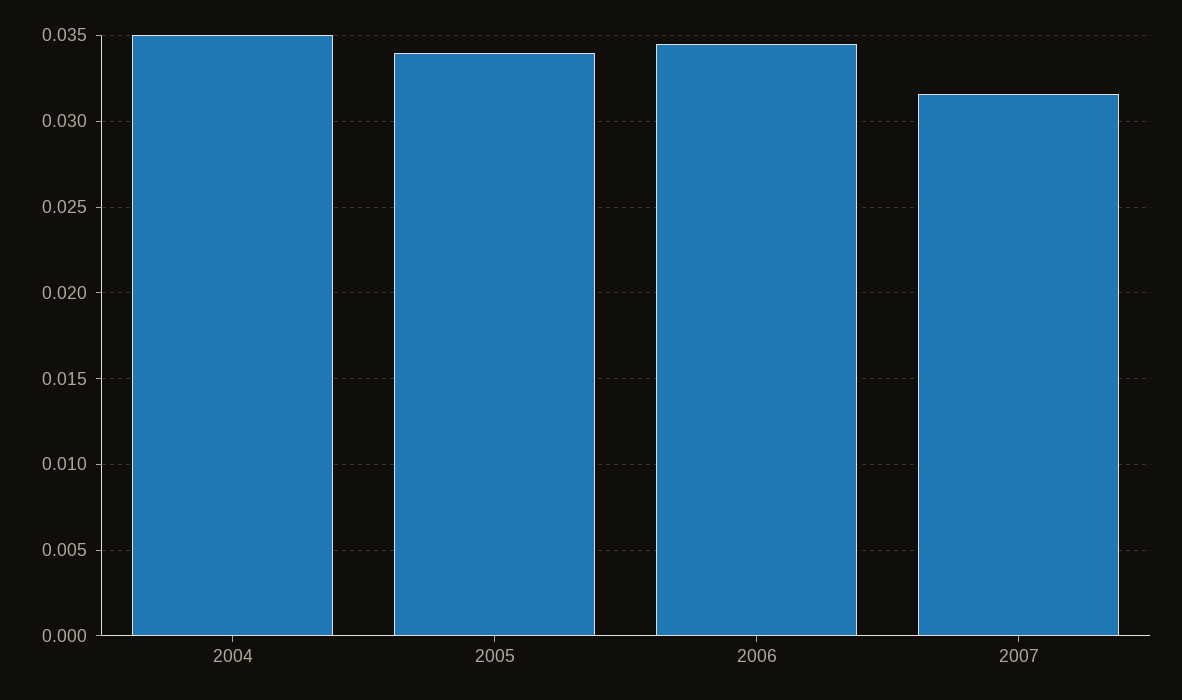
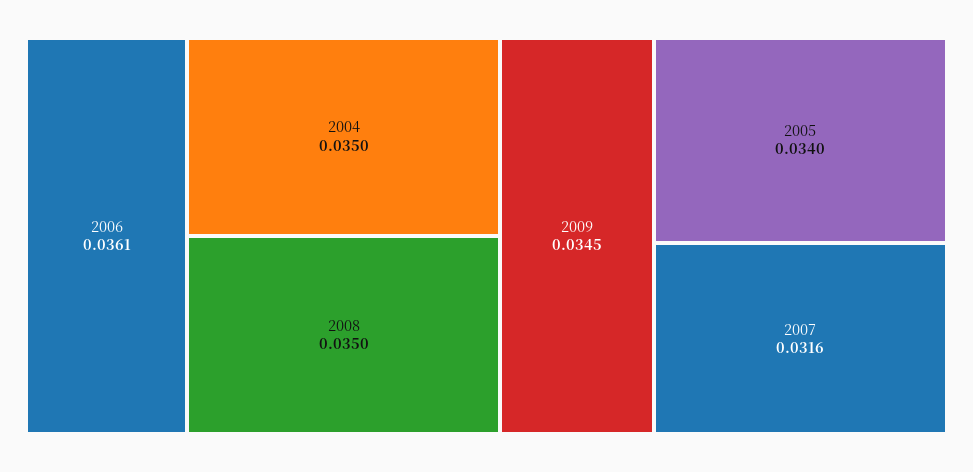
2006: 0.0345 -> 0.0361
2008: none -> 0.035
2009: none -> 0.0345

